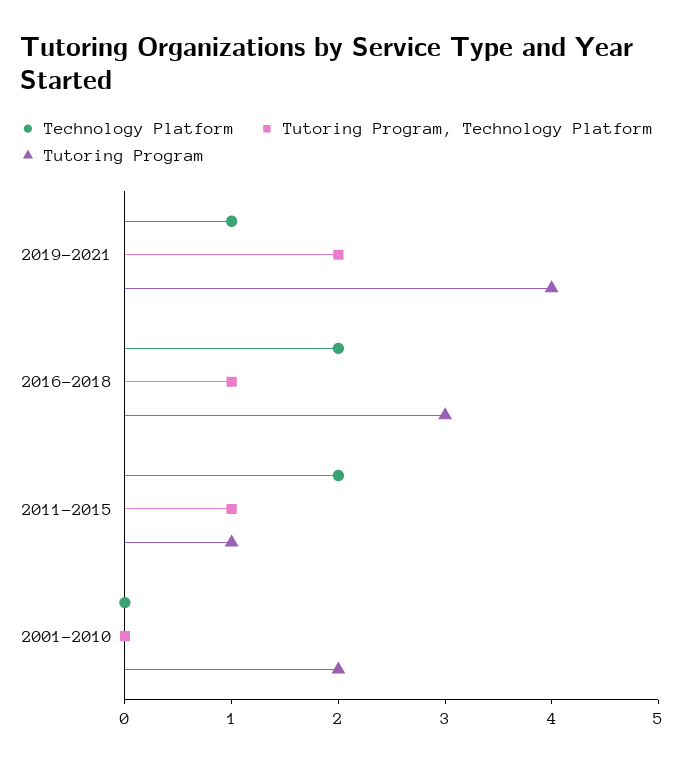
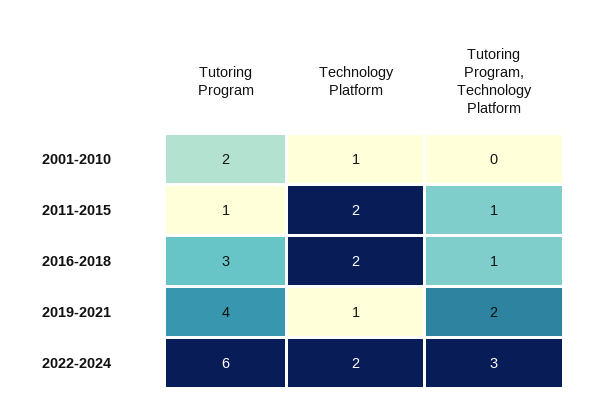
Technology Platform, 2001-2010: 0 -> 1
Tutoring Program, 2022-2024: none -> 6
Technology Platform, 2022-2024: none -> 2
Tutoring Program, Technology Platform, 2022-2024: none -> 3

